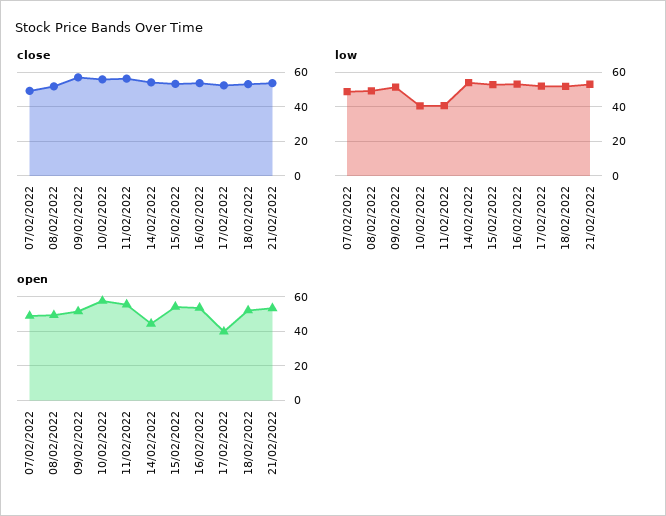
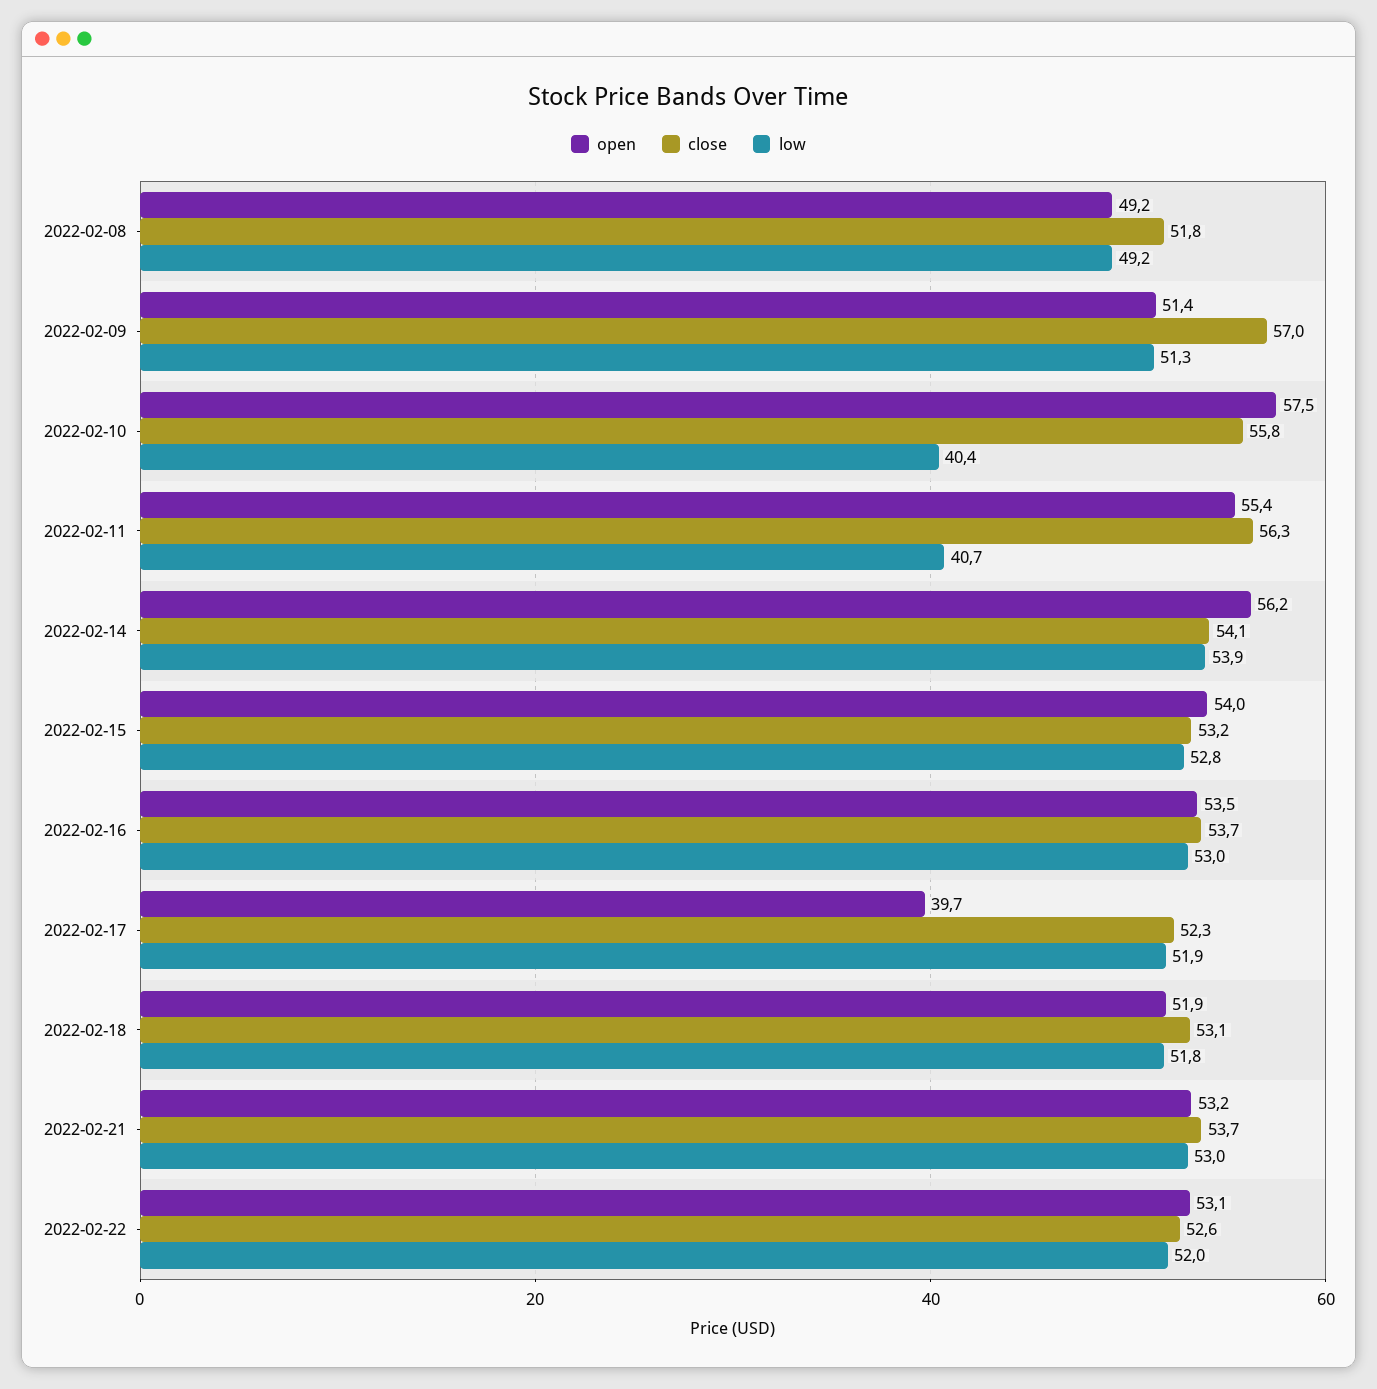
close, 07/02/2022: 50 -> none
low, 07/02/2022: 50 -> none
open, 07/02/2022: 50 -> none
open, 14/02/2022: 45 -> 56.2
open, 2022-02-22: none -> 53.1
close, 2022-02-22: none -> 52.6
low, 2022-02-22: none -> 52

